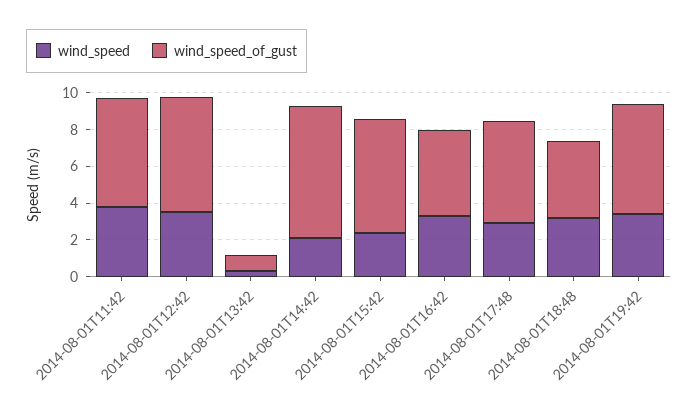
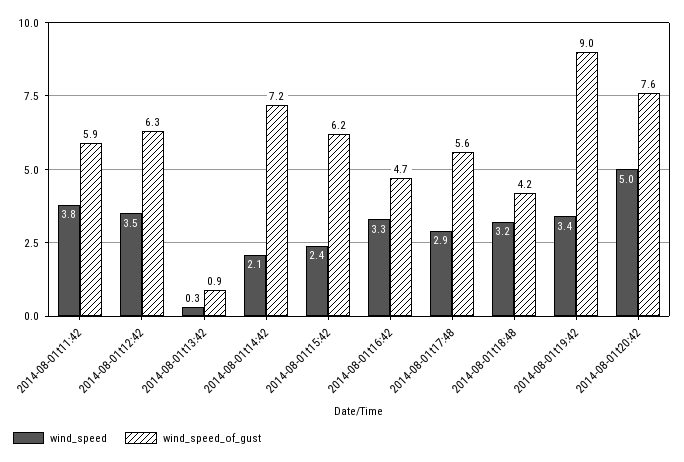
wind_speed_of_gust, 2014-08-01T19:42: 6 -> 9
wind_speed, 2014-08-01t20:42: none -> 5
wind_speed_of_gust, 2014-08-01t20:42: none -> 7.6

